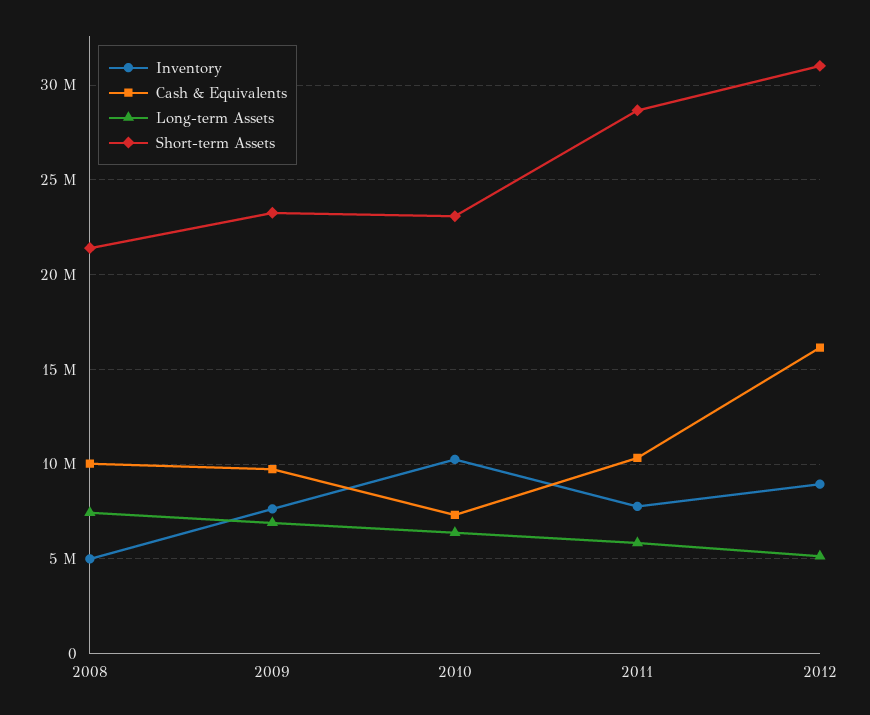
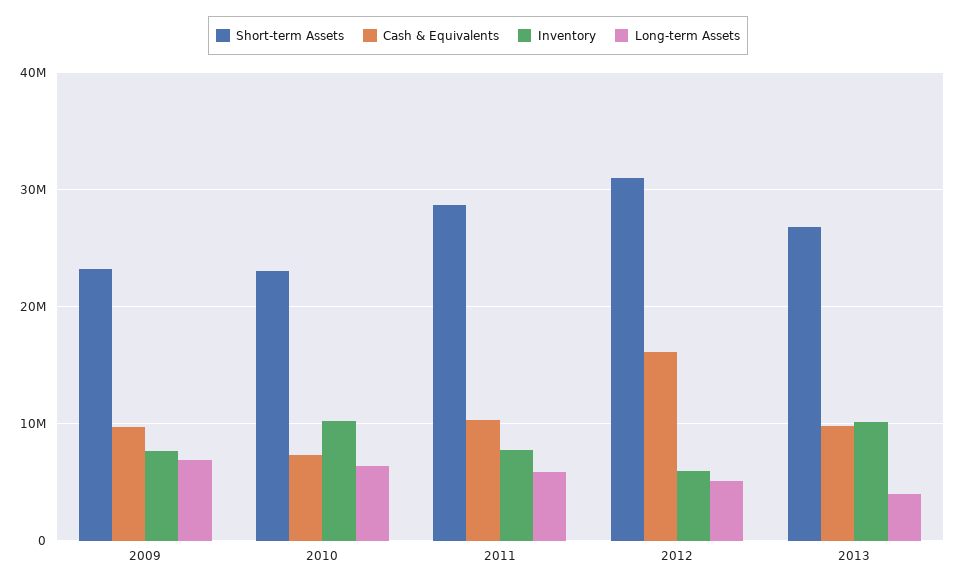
Inventory, 2008: 5000000 -> none
Cash & Equivalents, 2008: 10000000 -> none
Long-term Assets, 2008: 7500000 -> none
Short-term Assets, 2008: 21500000 -> none
Inventory, 2012: 9000000 -> 6000000
Short-term Assets, 2013: none -> 27000000
Cash & Equivalents, 2013: none -> 10000000
Inventory, 2013: none -> 10000000
Long-term Assets, 2013: none -> 4000000

